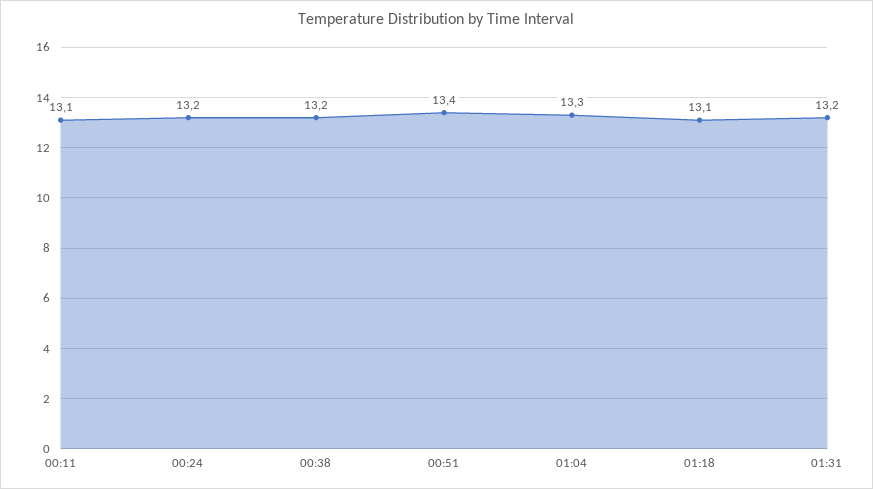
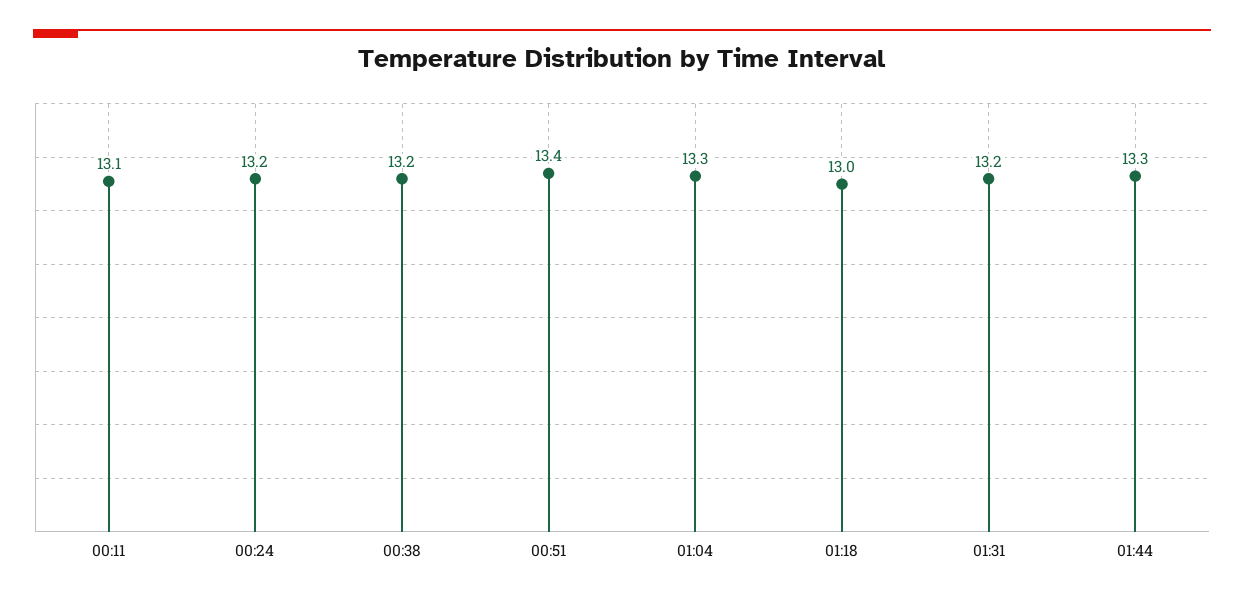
01:18: 13.1 -> 13
01:44: none -> 13.3

